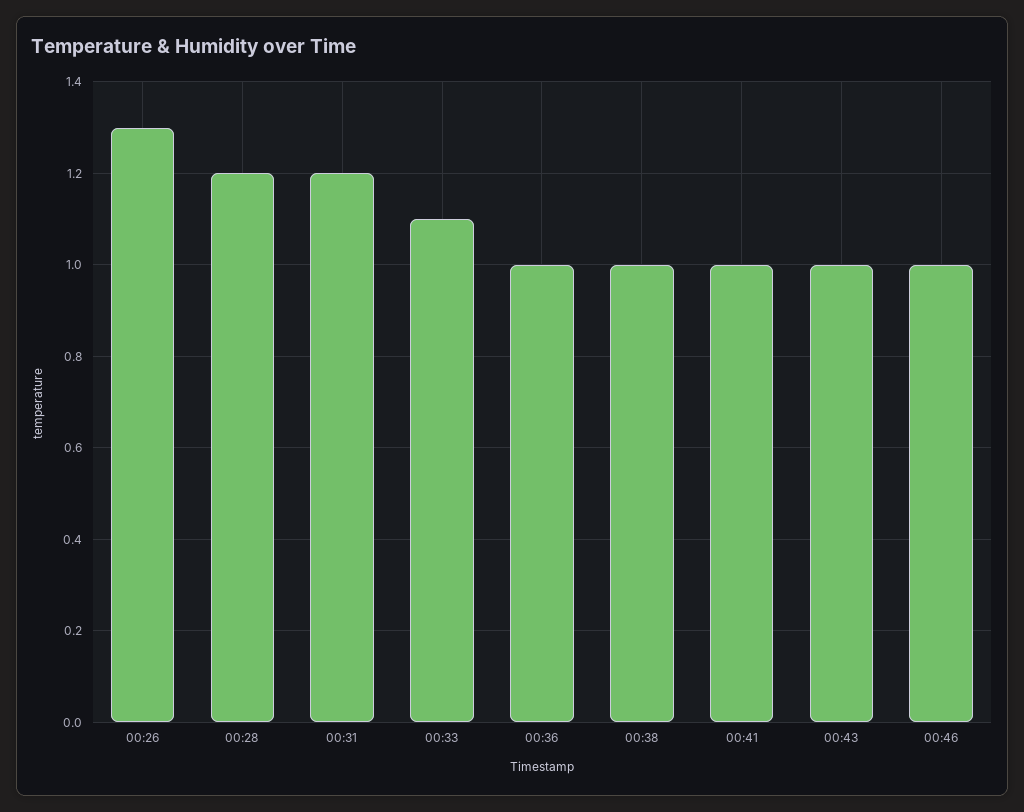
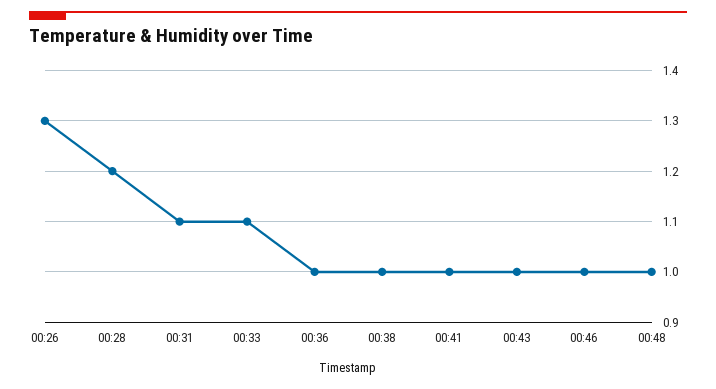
00:31: 1.2 -> 1.1
00:48: none -> 1

